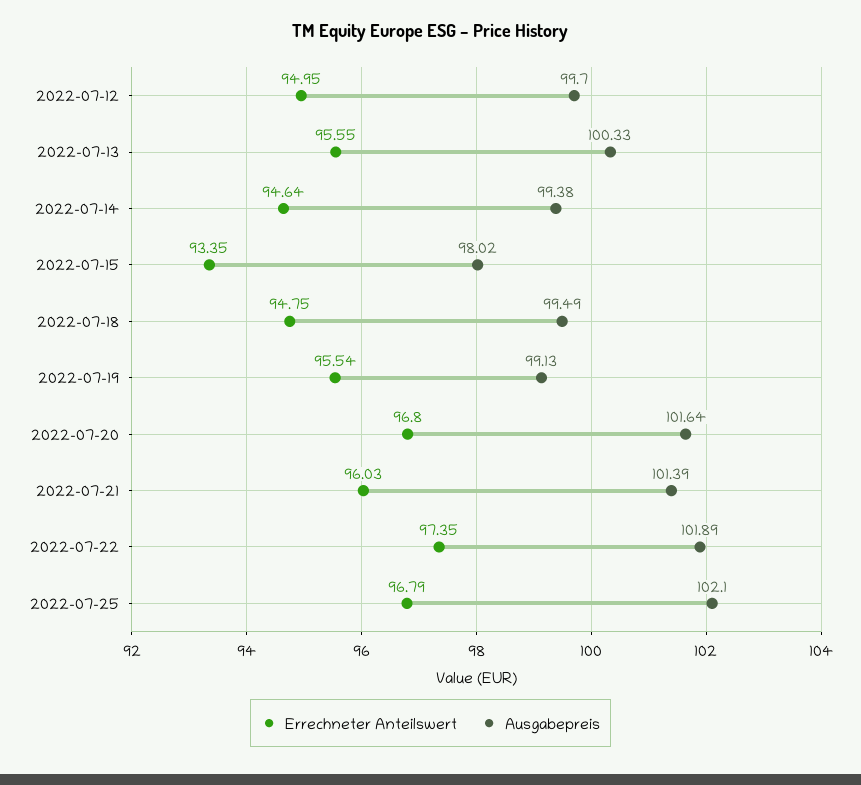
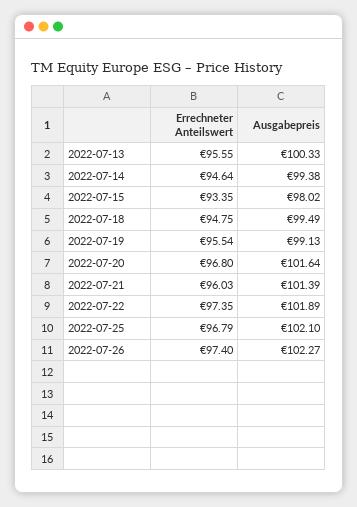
Errechneter Anteilswert, 2022-07-12: 94.95 -> none
Ausgabepreis, 2022-07-12: 99.7 -> none
Errechneter Anteilswert, 2022-07-26: none -> 97.4
Ausgabepreis, 2022-07-26: none -> 102.27

